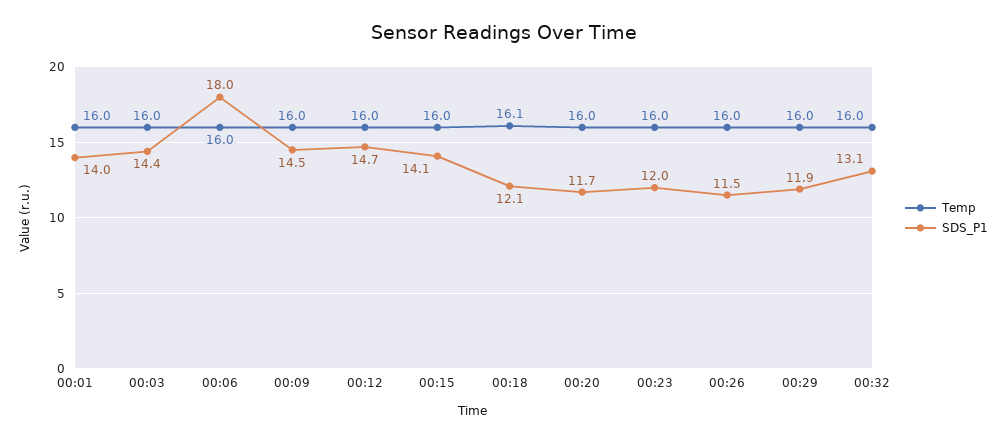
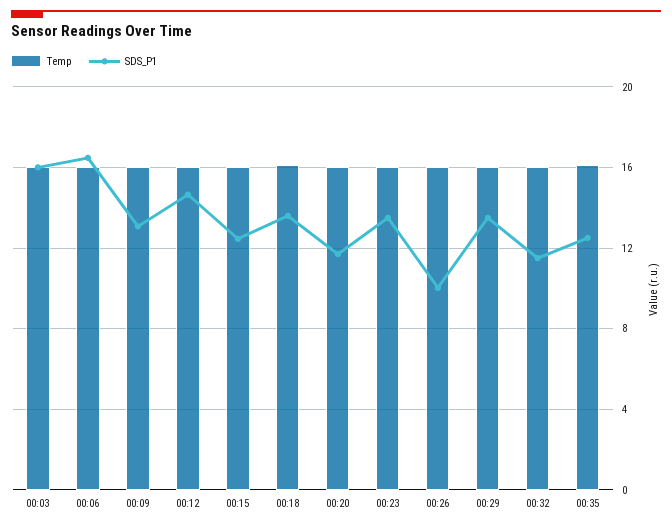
Temp, 00:01: 16 -> none
SDS_P1, 00:01: 14 -> none
SDS_P1, 00:03: 14.4 -> 16
SDS_P1, 00:06: 18 -> 16.5
SDS_P1, 00:09: 14.5 -> 13
SDS_P1, 00:15: 14.1 -> 12.5
SDS_P1, 00:18: 12.1 -> 13.5
SDS_P1, 00:23: 12 -> 13.5
SDS_P1, 00:26: 11.5 -> 10
SDS_P1, 00:29: 11.9 -> 13.5
SDS_P1, 00:32: 13.1 -> 11.5
Temp, 00:35: none -> 16
SDS_P1, 00:35: none -> 12.5

